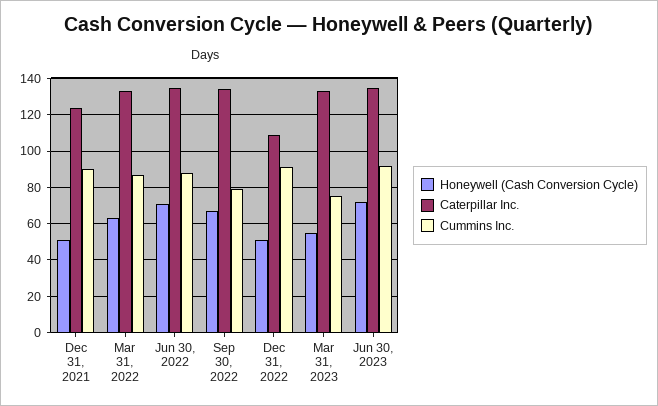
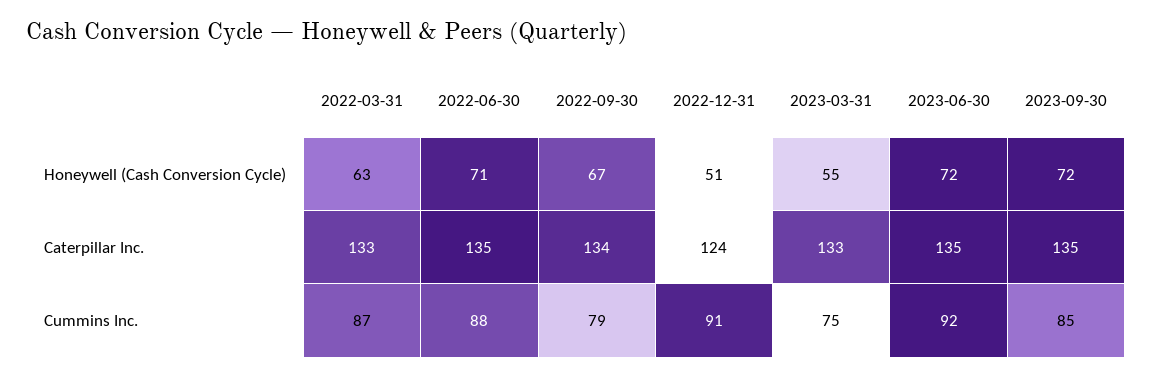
Honeywell (Cash Conversion Cycle), Dec 31, 2021: 50 -> none
Caterpillar Inc., Dec 31, 2021: 125 -> none
Cummins Inc., Dec 31, 2021: 90 -> none
Caterpillar Inc., Dec 31, 2022: 110 -> 124
Honeywell (Cash Conversion Cycle), 2023-09-30: none -> 72
Caterpillar Inc., 2023-09-30: none -> 135
Cummins Inc., 2023-09-30: none -> 85

